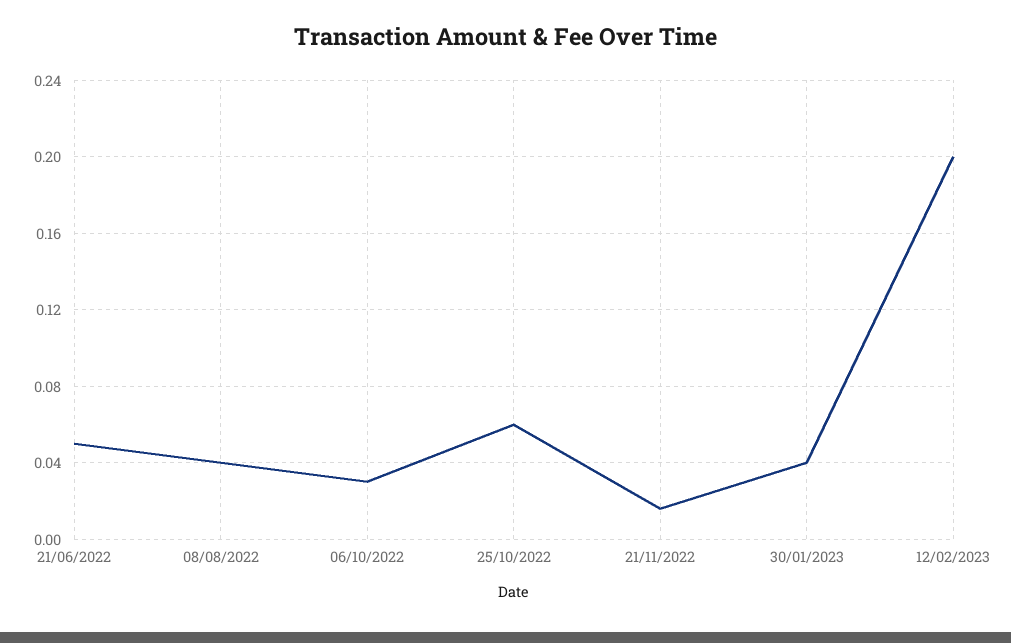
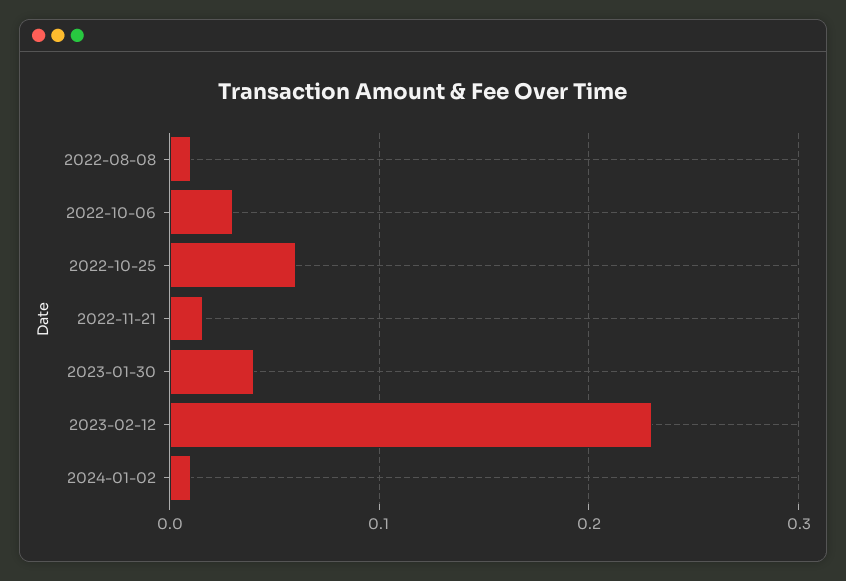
21/06/2022: 0.05 -> none
08/08/2022: 0.04 -> 0.01
12/02/2023: 0.2 -> 0.23
2024-01-02: none -> 0.01

